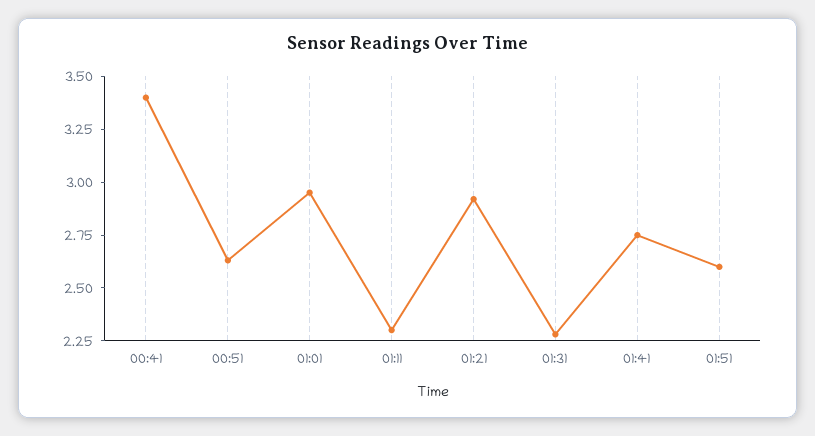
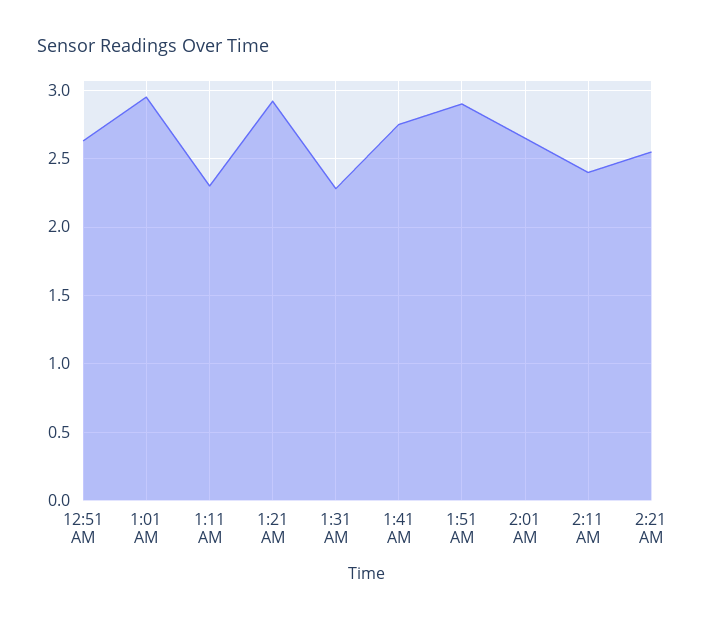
00:41: 3.4 -> none
01:51: 2.6 -> 2.9
2:01 AM: none -> 2.65
2:11 AM: none -> 2.4
2:21 AM: none -> 2.55

